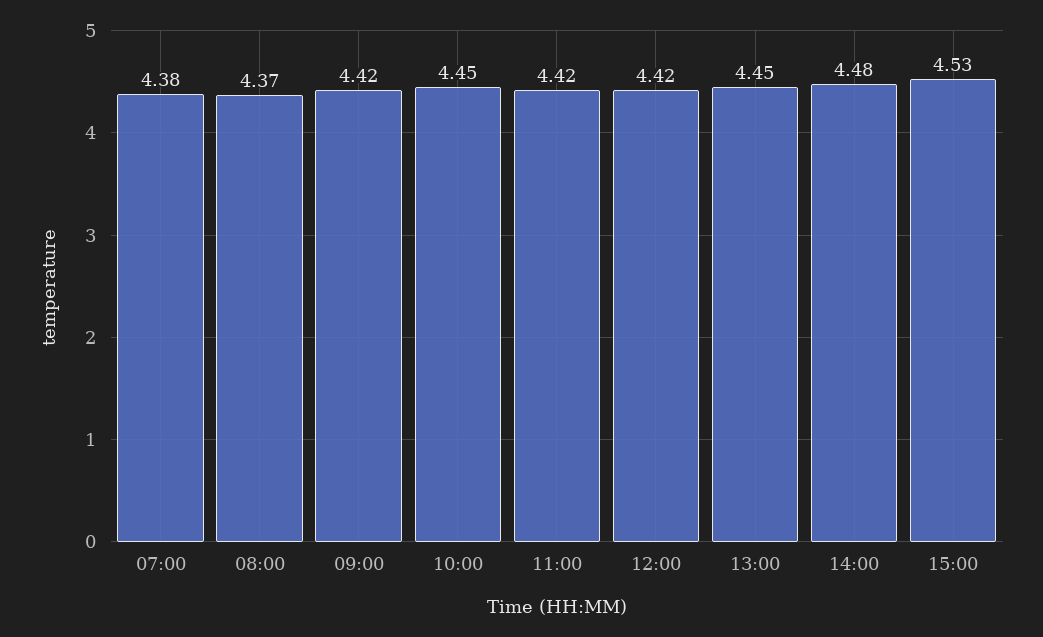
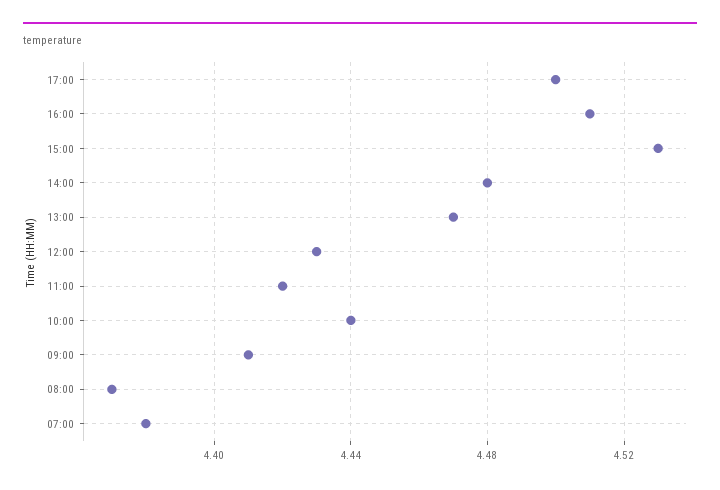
09:00: 4.42 -> 4.41
10:00: 4.45 -> 4.44
12:00: 4.42 -> 4.43
13:00: 4.45 -> 4.47
17:00: none -> 4.5
16:00: none -> 4.51

